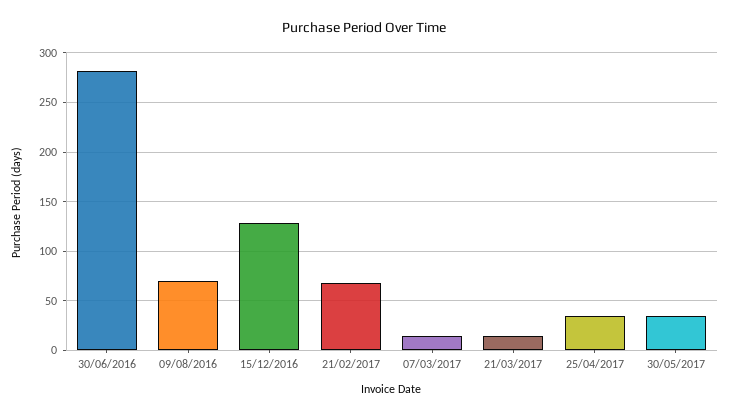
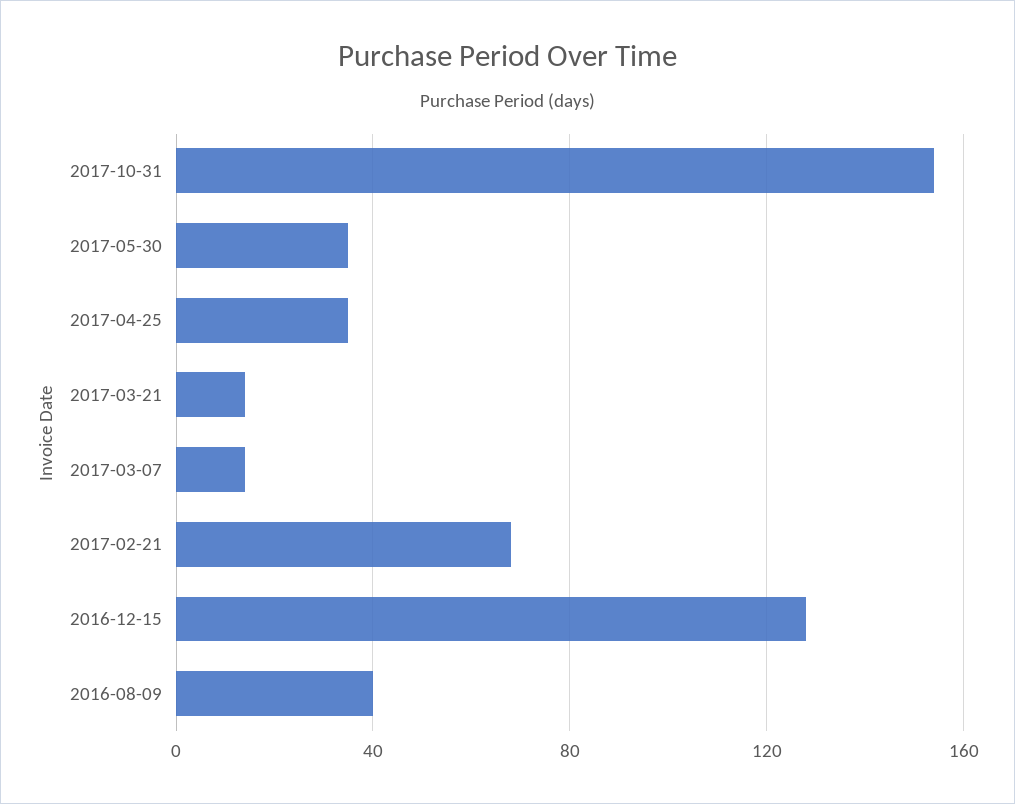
30/06/2016: 280 -> none
09/08/2016: 70 -> 40
2017-10-31: none -> 155

